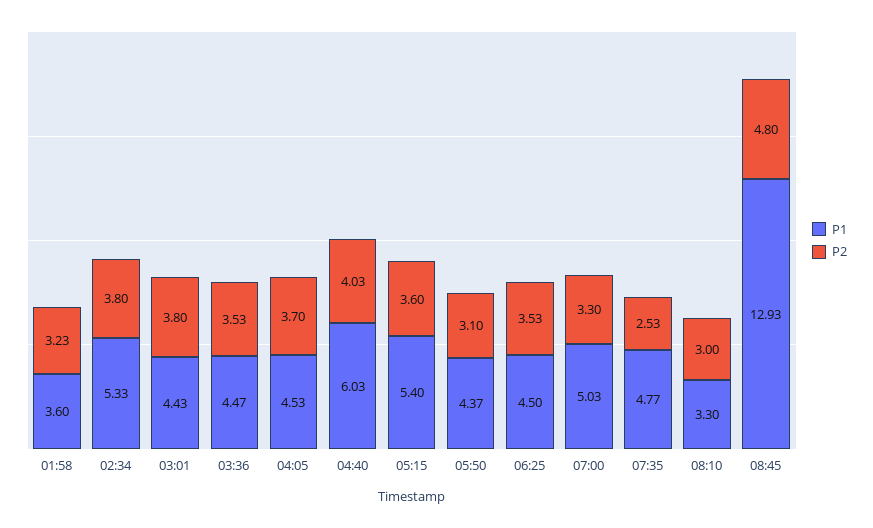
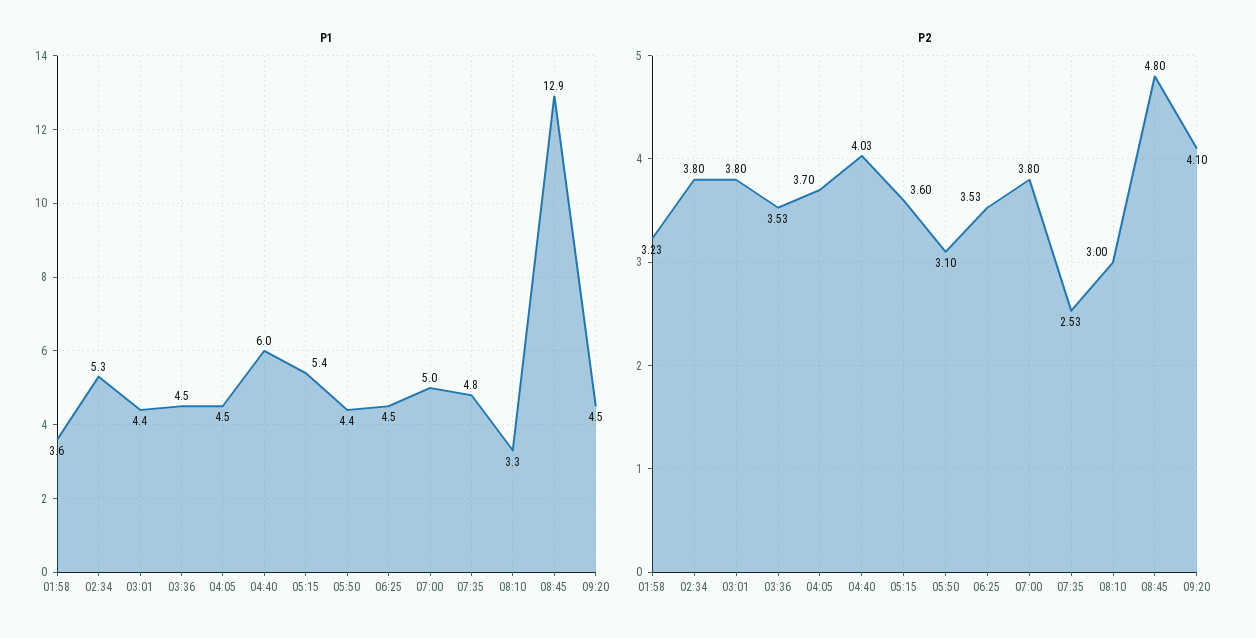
P2, 07:00: 3.3 -> 3.8
P1, 09:20: none -> 4.5
P2, 09:20: none -> 4.1

